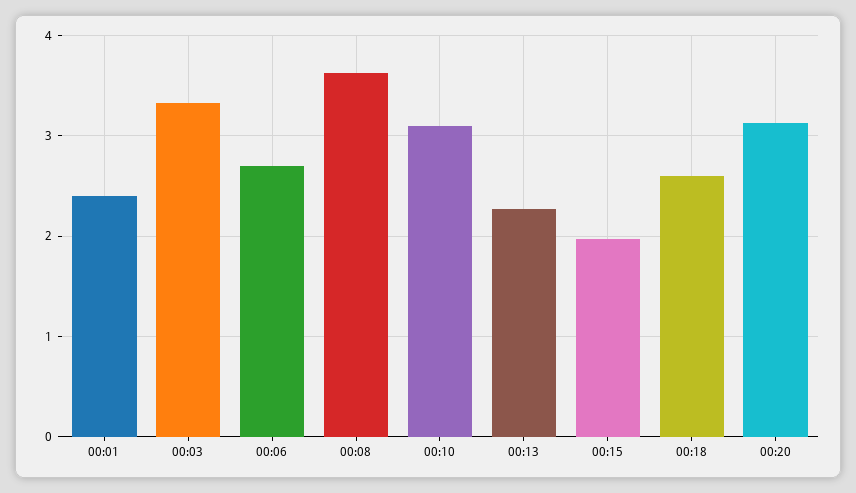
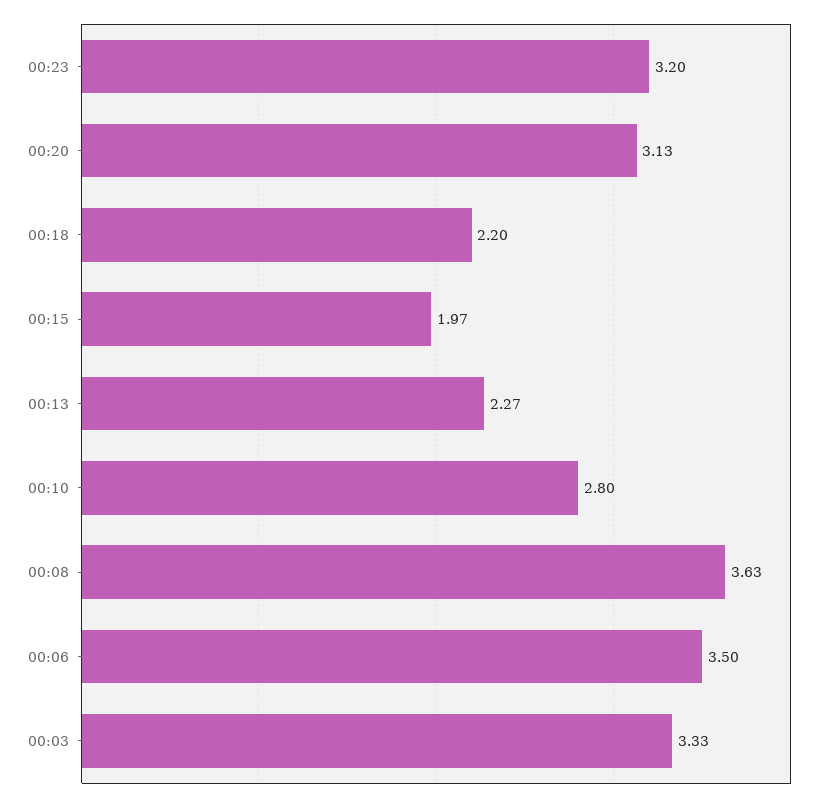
00:01: 2.4 -> none
00:06: 2.7 -> 3.5
00:10: 3.1 -> 2.8
00:18: 2.6 -> 2.2
00:23: none -> 3.2

